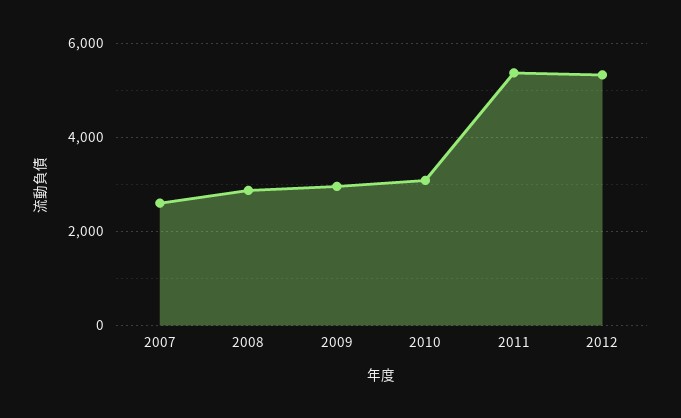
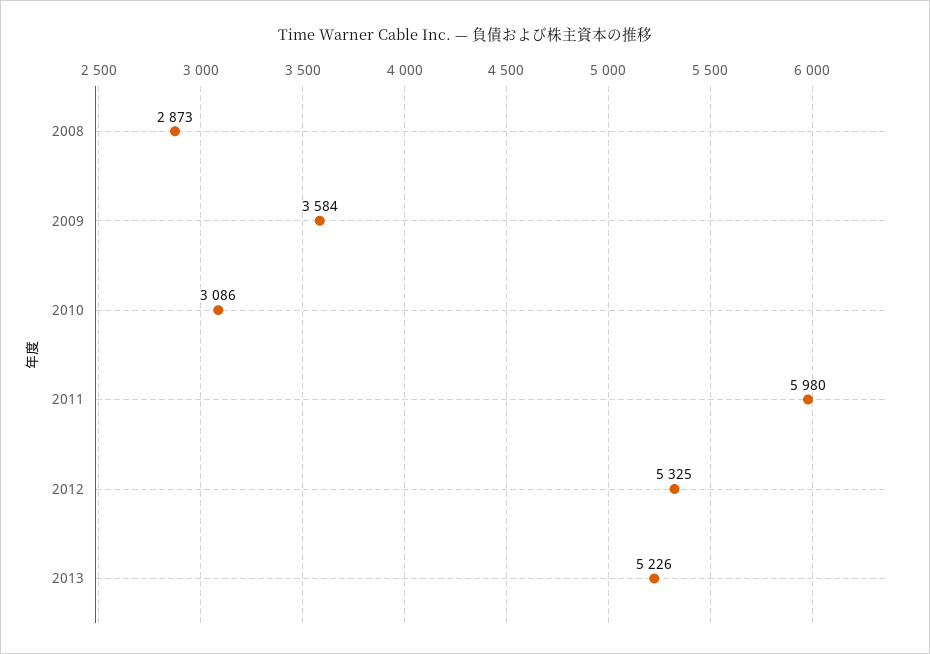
2007: 2600 -> none
2009: 3000 -> 3584
2011: 5400 -> 5980
2013: none -> 5226

